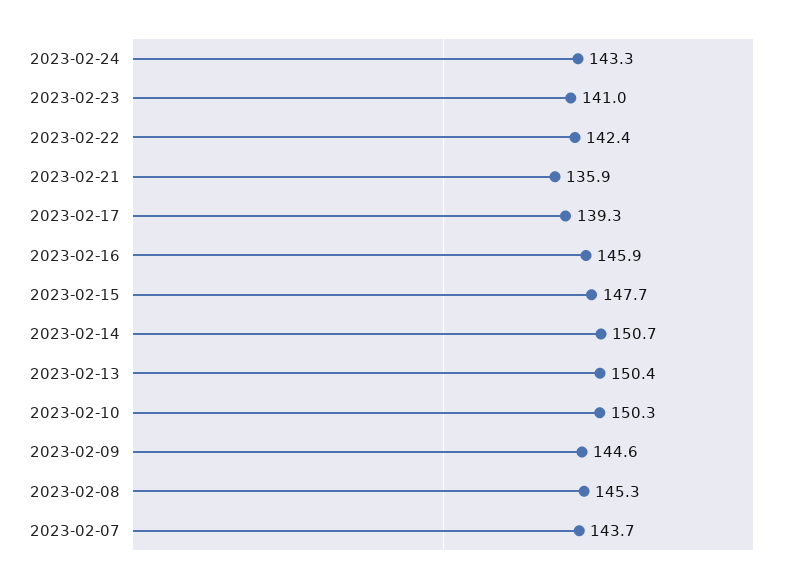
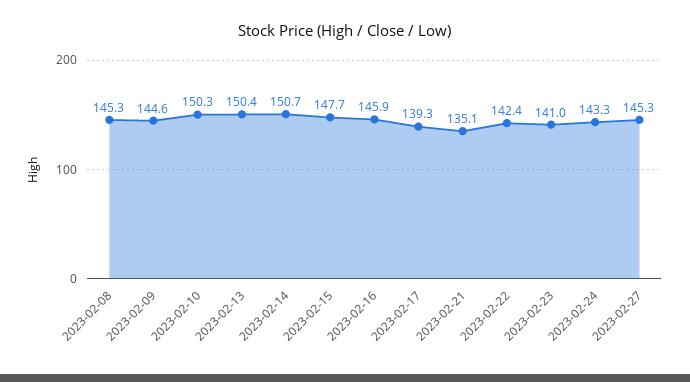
2023-02-21: 135.9 -> 135.1
2023-02-07: 143.7 -> none
2023-02-27: none -> 145.3

